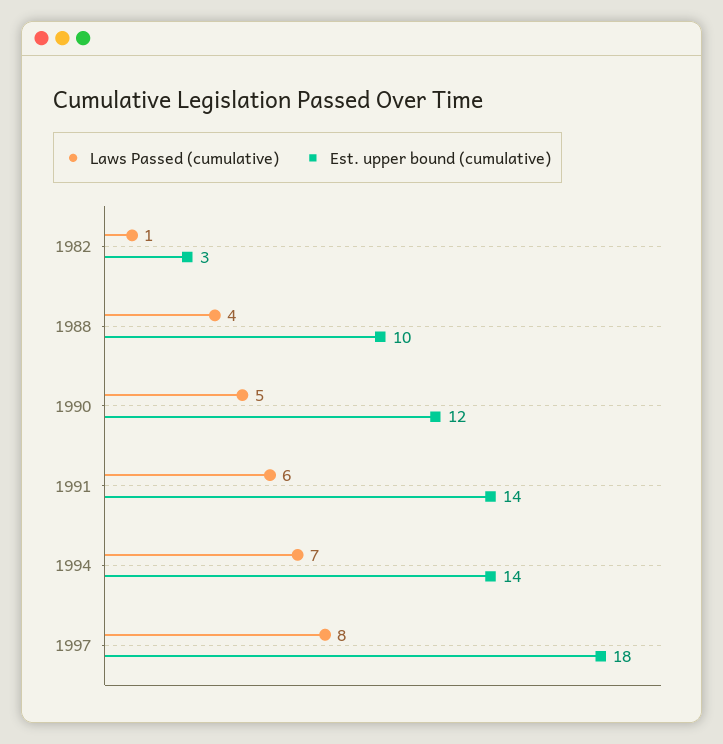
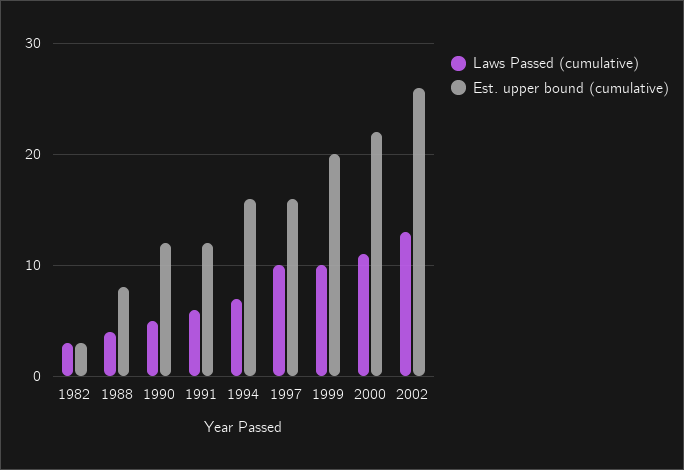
Laws Passed (cumulative), 1982: 1 -> 3
Est. upper bound (cumulative), 1988: 10 -> 8
Est. upper bound (cumulative), 1991: 14 -> 12
Est. upper bound (cumulative), 1994: 14 -> 16
Laws Passed (cumulative), 1997: 8 -> 10
Est. upper bound (cumulative), 1997: 18 -> 16
Laws Passed (cumulative), 1999: none -> 10
Est. upper bound (cumulative), 1999: none -> 20
Laws Passed (cumulative), 2000: none -> 11
Est. upper bound (cumulative), 2000: none -> 22
Laws Passed (cumulative), 2002: none -> 13
Est. upper bound (cumulative), 2002: none -> 26

